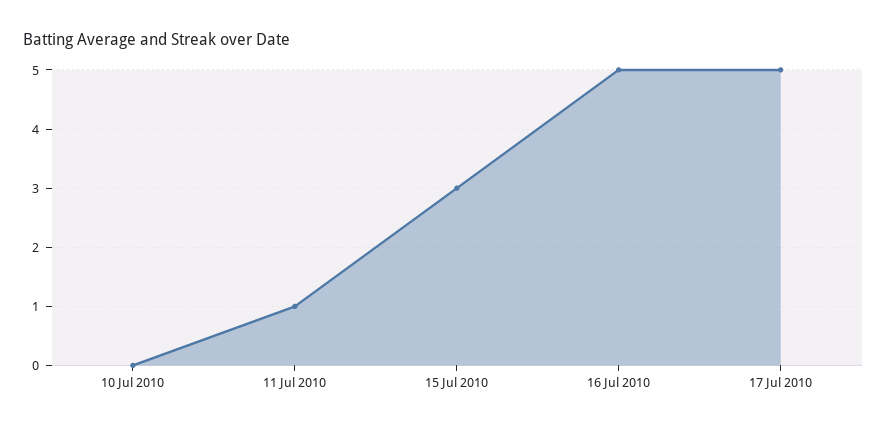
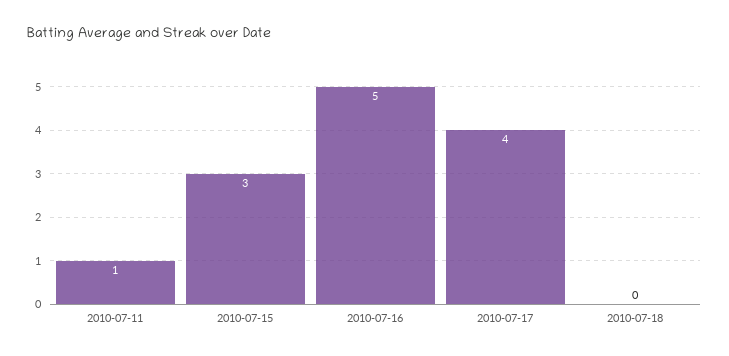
10 Jul 2010: 0 -> none
17 Jul 2010: 5 -> 4
2010-07-18: none -> 0

